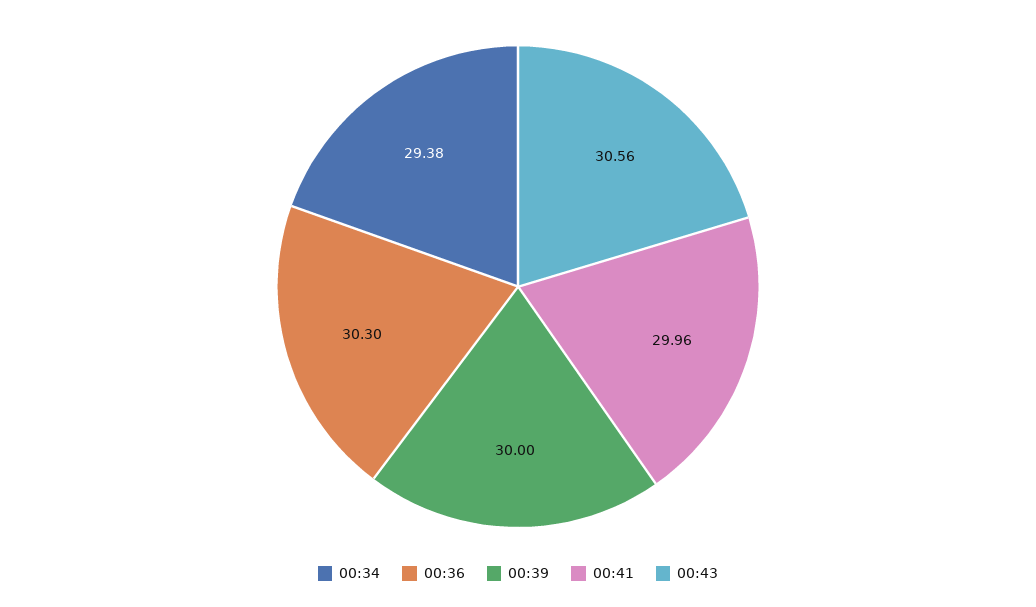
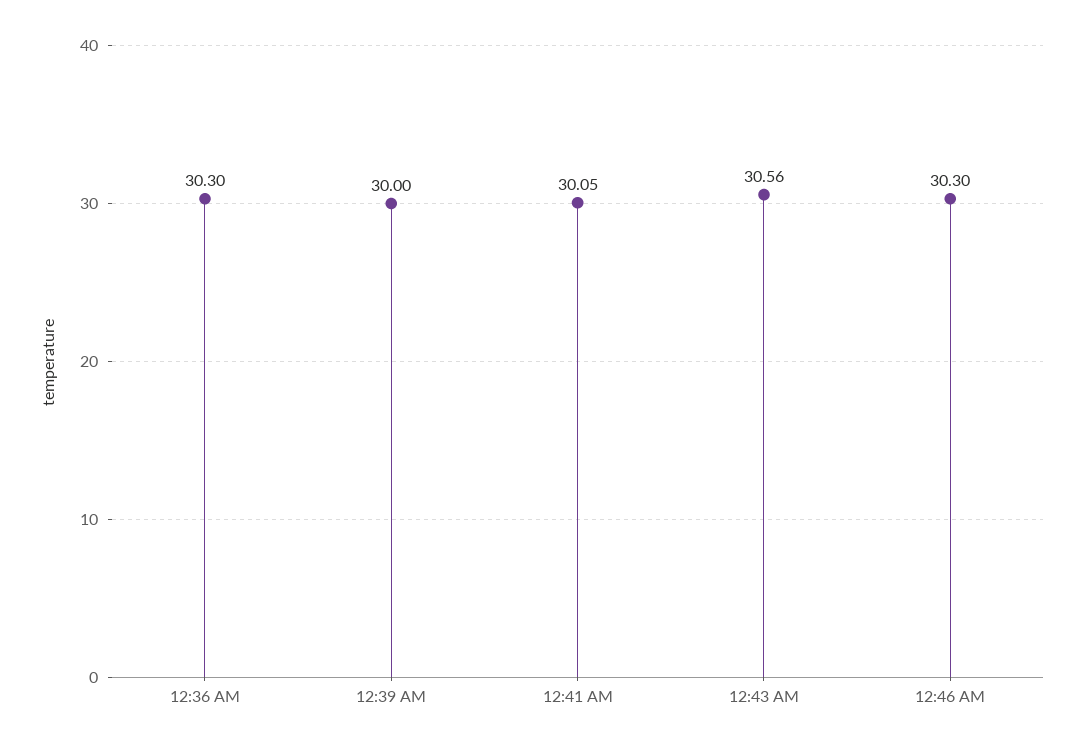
00:34: 29.38 -> none
00:41: 29.96 -> 30.05
12:46 AM: none -> 30.3

